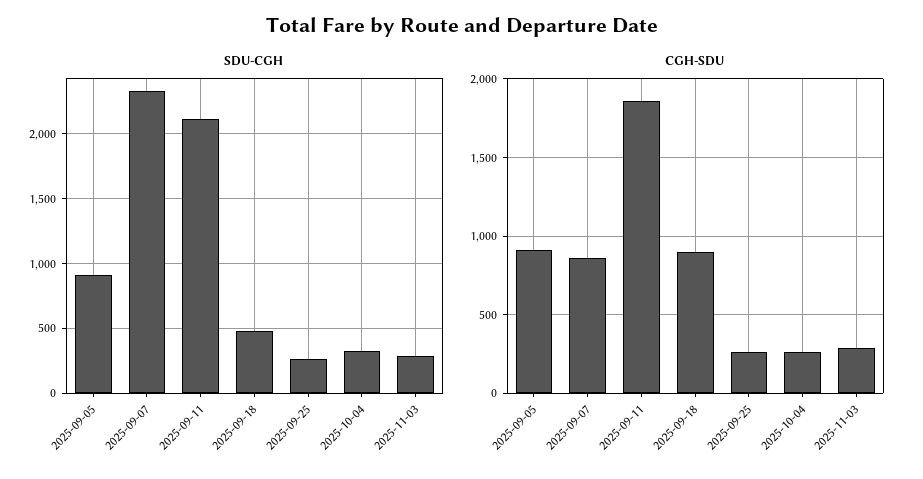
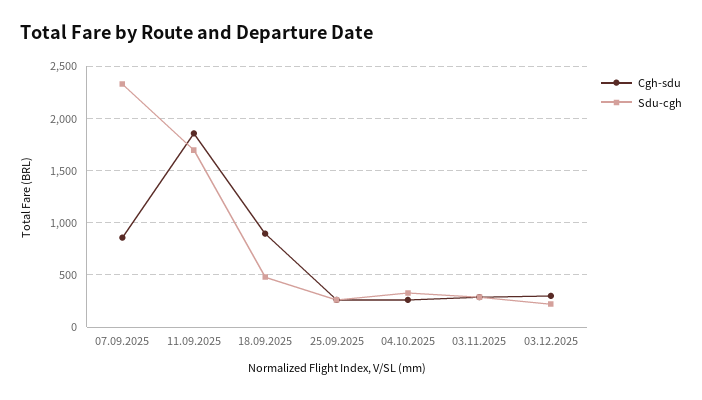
SDU-CGH, 2025-09-05: 900 -> none
SDU-CGH, 2025-09-11: 2100 -> 1700
CGH-SDU, 2025-09-05: 900 -> none
CGH-SDU, 03.12.2025: none -> 300
SDU-CGH, 03.12.2025: none -> 200

